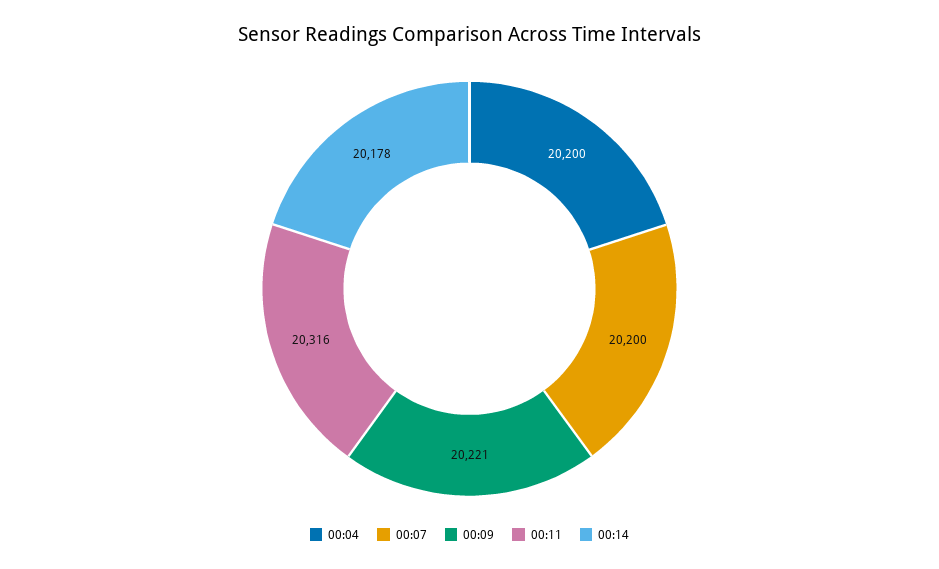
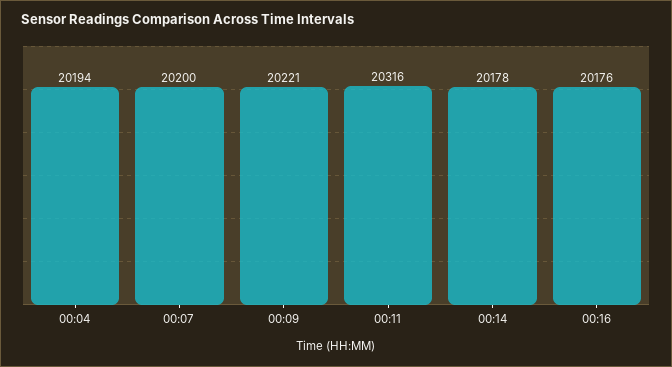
00:04: 20200 -> 20194
00:16: none -> 20176

